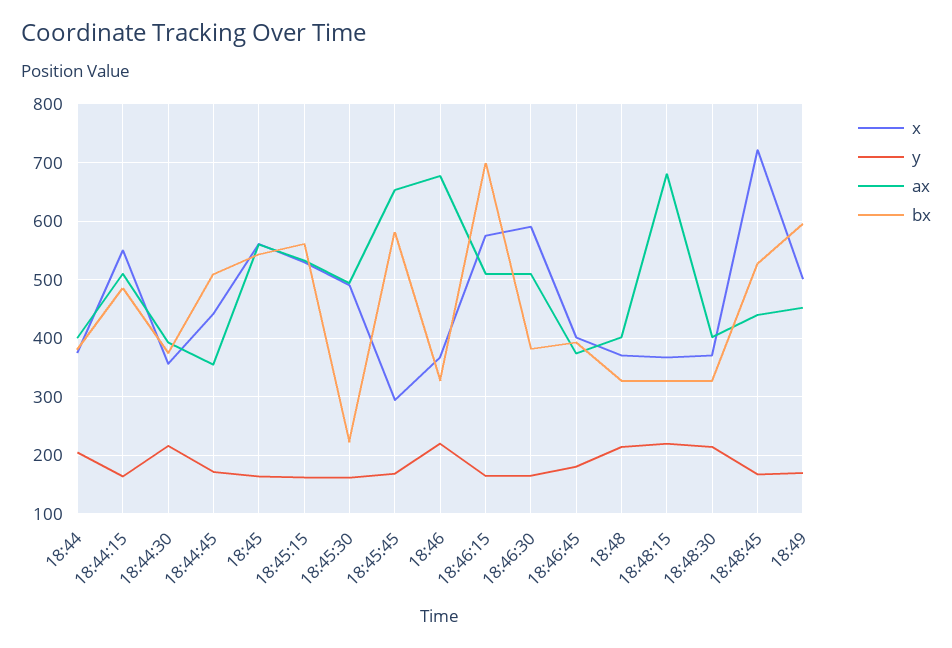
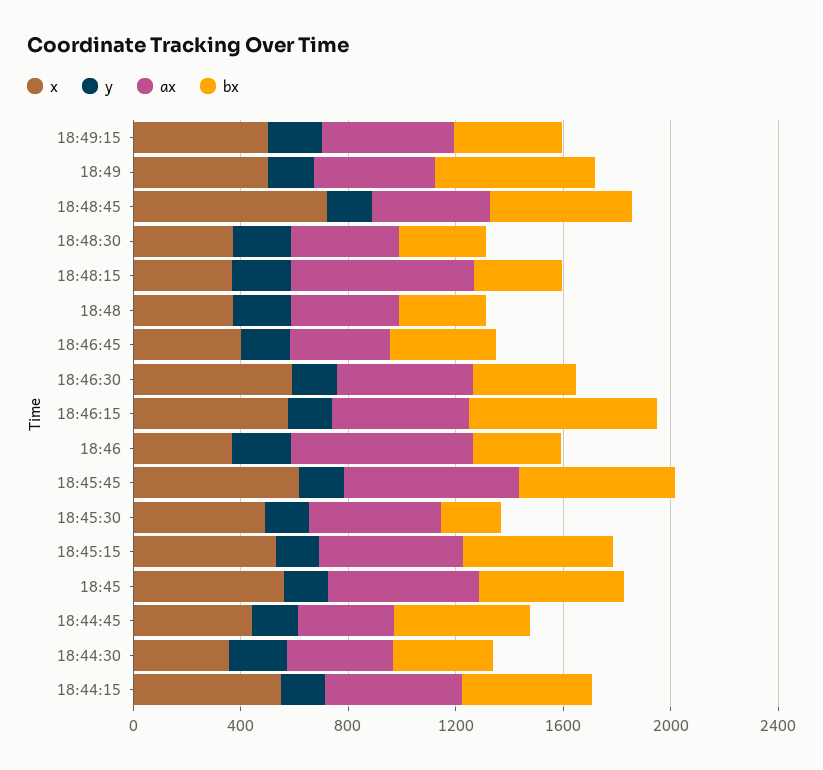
x, 18:44: 380 -> none
y, 18:44: 200 -> none
ax, 18:44: 400 -> none
bx, 18:44: 380 -> none
x, 18:45:45: 300 -> 600
x, 18:49:15: none -> 500
y, 18:49:15: none -> 200
ax, 18:49:15: none -> 500
bx, 18:49:15: none -> 400

